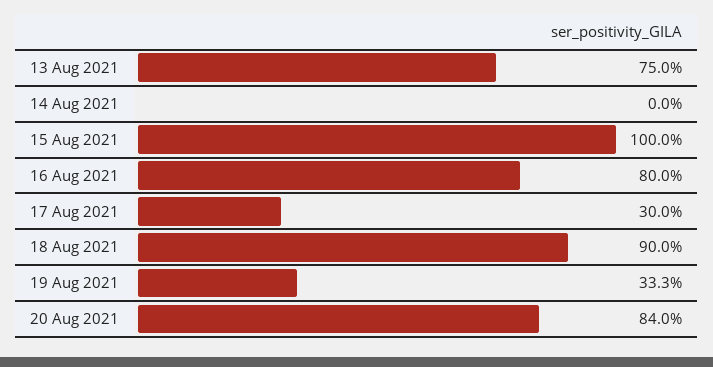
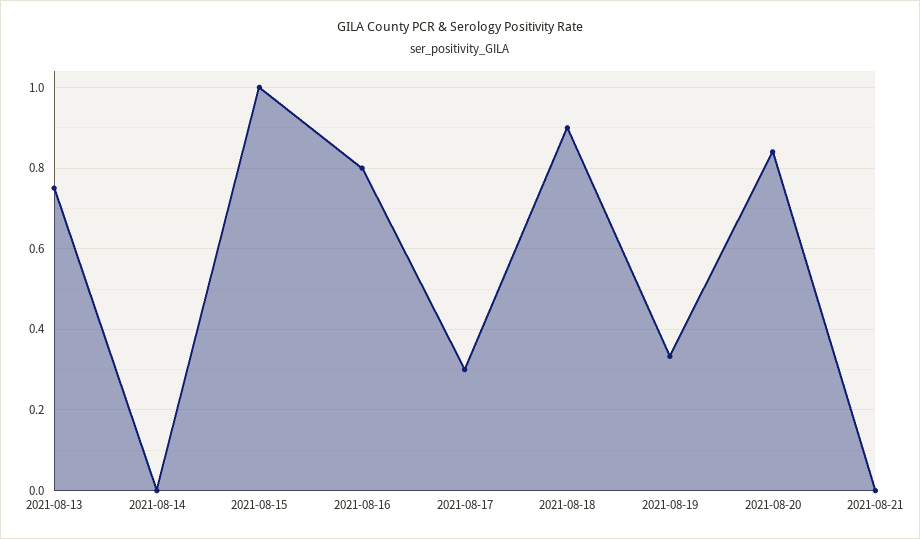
2021-08-21: none -> 0

